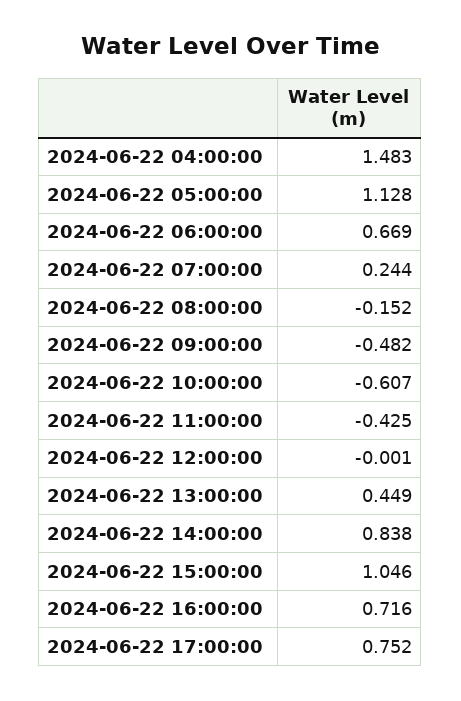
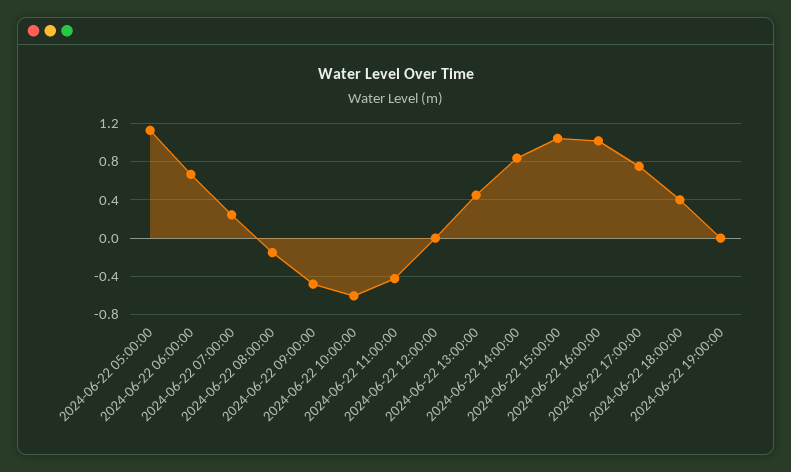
2024-06-22 04:00:00: 1.483 -> none
2024-06-22 16:00:00: 0.716 -> 1
2024-06-22 18:00:00: none -> 0.4
2024-06-22 19:00:00: none -> 0

